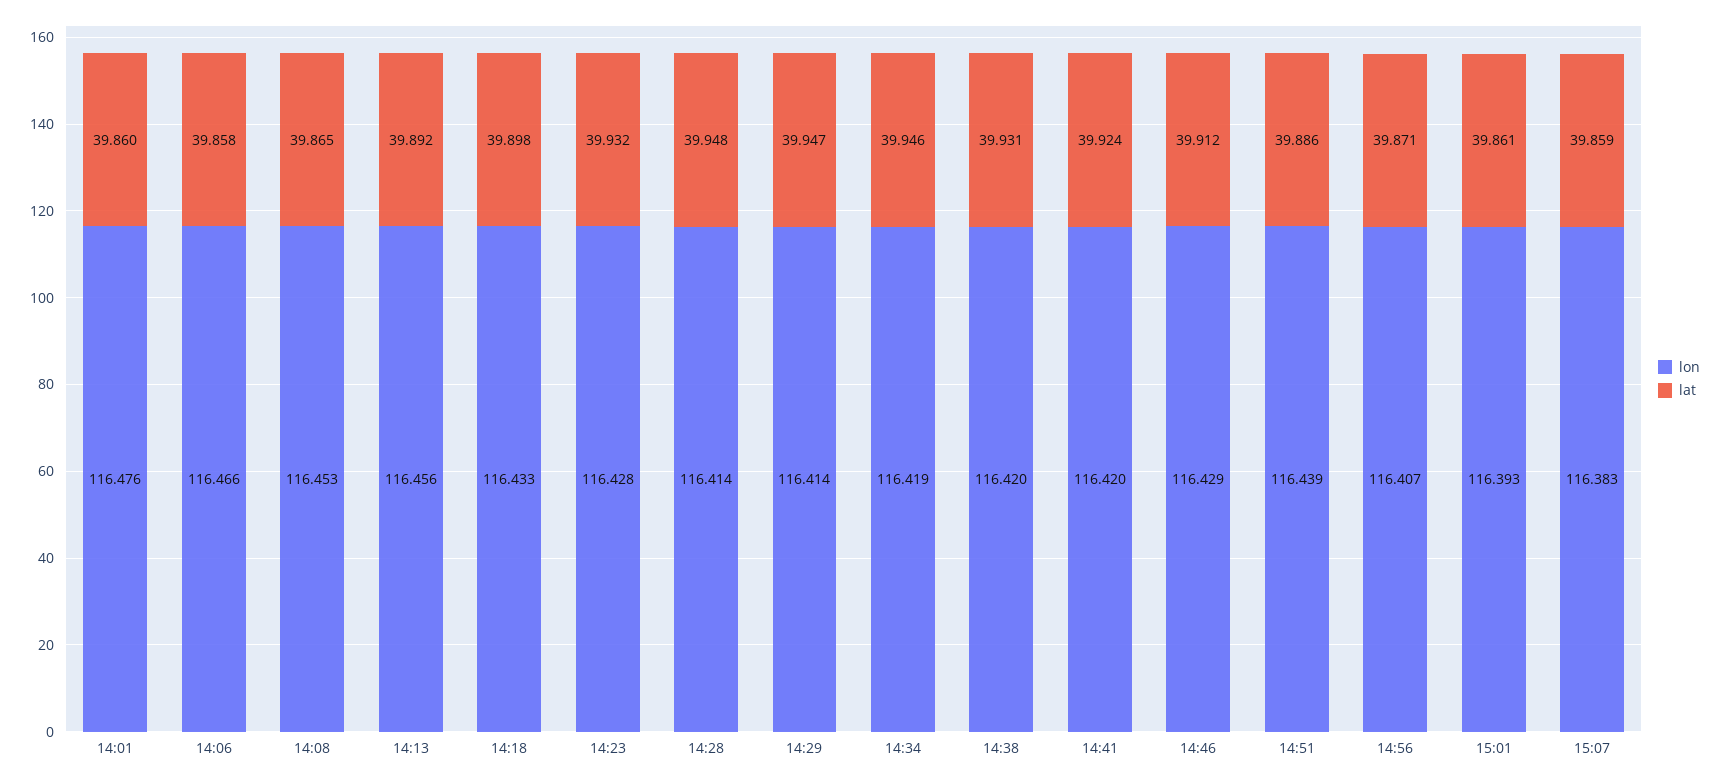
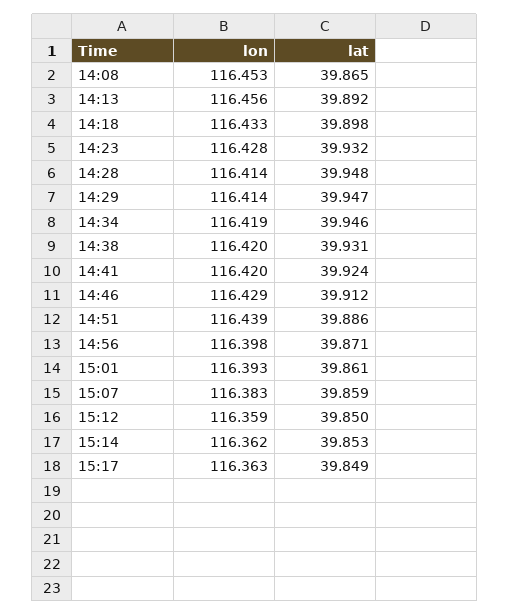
lon, 14:01: 116.476 -> none
lat, 14:01: 39.86 -> none
lon, 14:06: 116.466 -> none
lat, 14:06: 39.858 -> none
lon, 14:56: 116.407 -> 116.398
lon, 15:12: none -> 116.359
lat, 15:12: none -> 39.85
lon, 15:14: none -> 116.362
lat, 15:14: none -> 39.853
lon, 15:17: none -> 116.363
lat, 15:17: none -> 39.849

